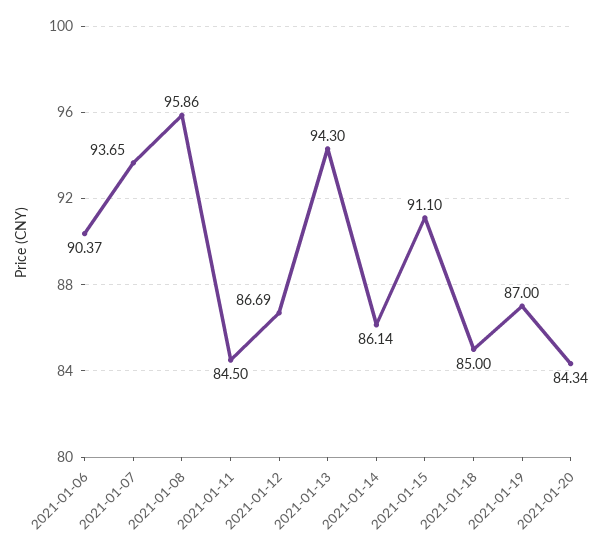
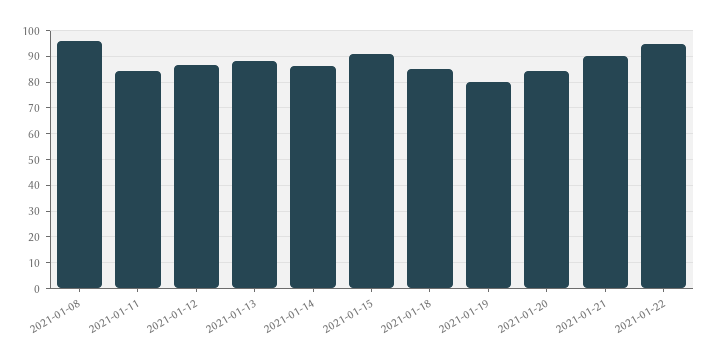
2021-01-06: 90.37 -> none
2021-01-07: 93.65 -> none
2021-01-13: 94.3 -> 87.5
2021-01-19: 87 -> 80
2021-01-21: none -> 90
2021-01-22: none -> 95

